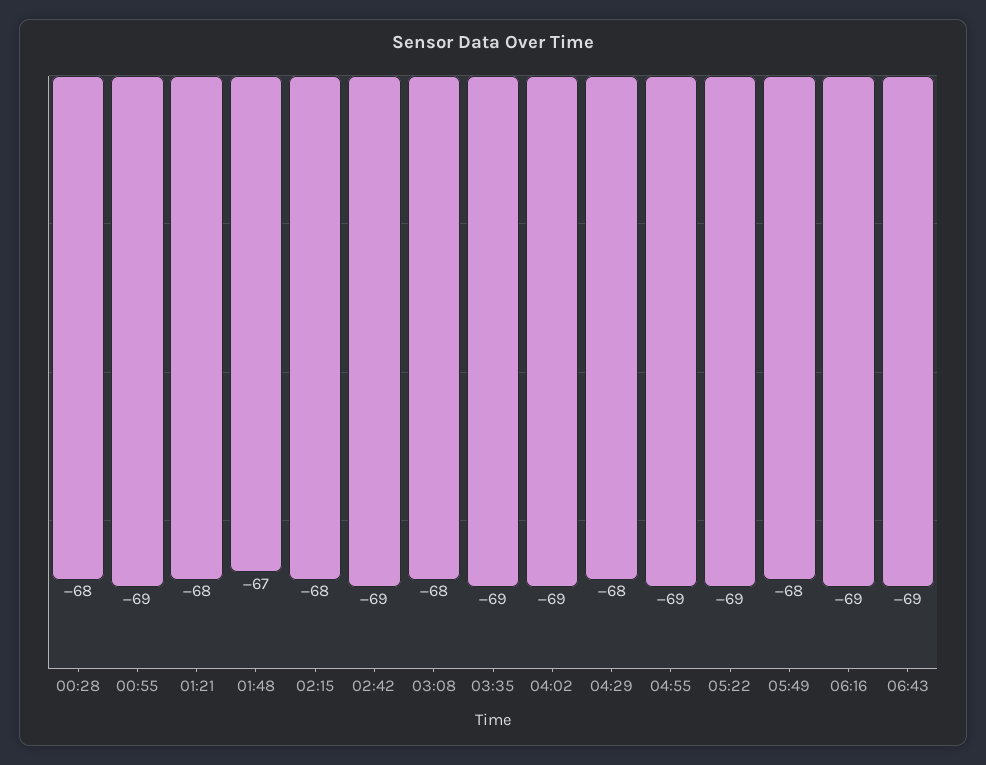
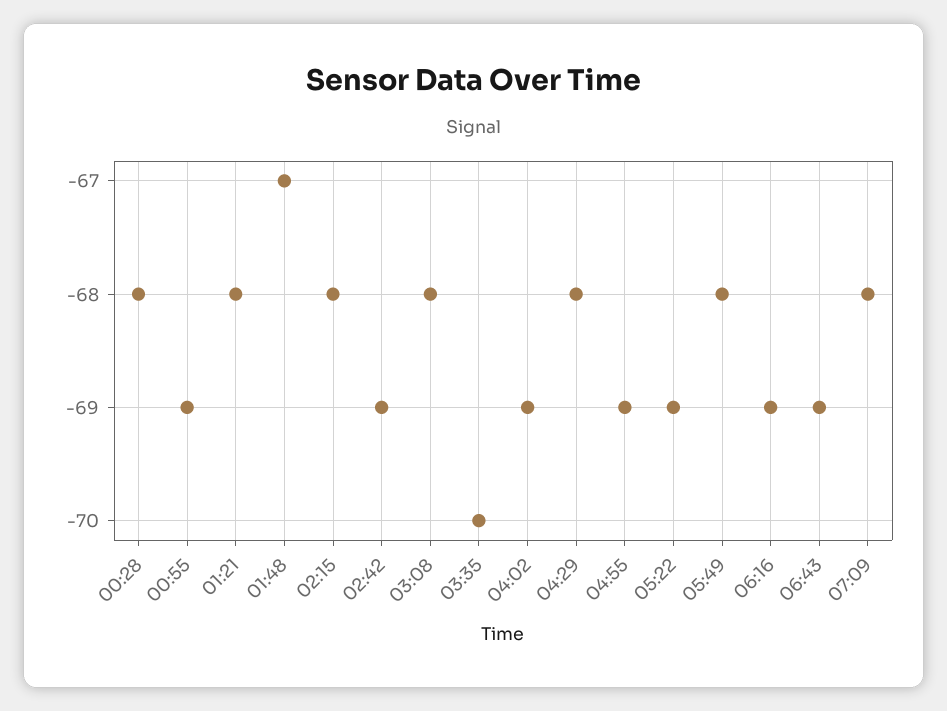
03:35: -69 -> -70
07:09: none -> -68

